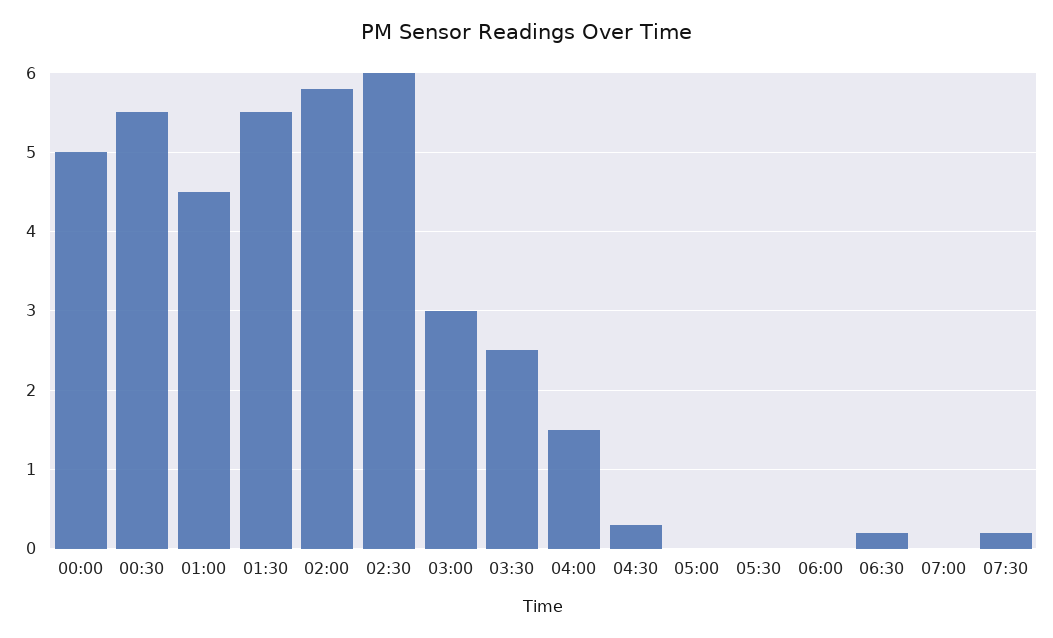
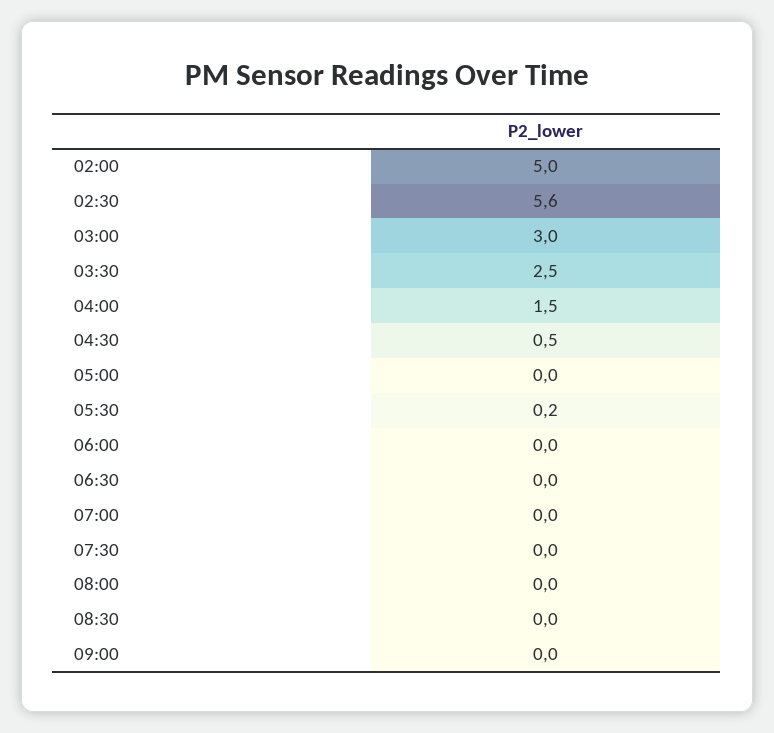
00:00: 5 -> none
00:30: 5.5 -> none
01:00: 4.5 -> none
01:30: 5.5 -> none
02:00: 5.8 -> 5
02:30: 6 -> 5.6
04:30: 0.3 -> 0.5
05:30: 0 -> 0.2
06:30: 0.2 -> 0
07:30: 0.2 -> 0
08:00: none -> 0
08:30: none -> 0
09:00: none -> 0

